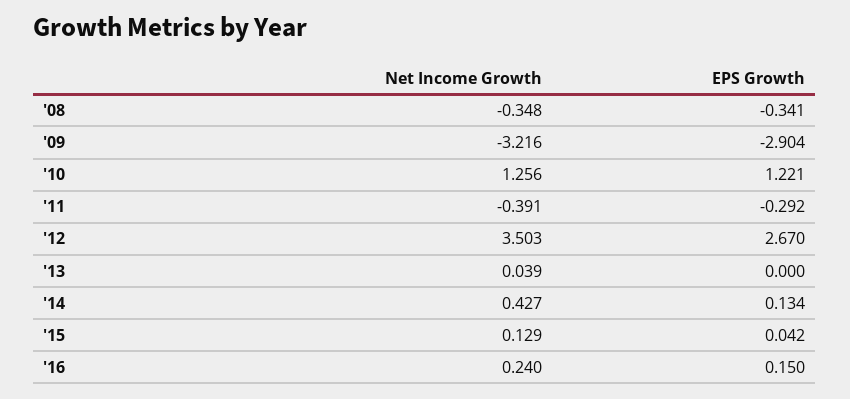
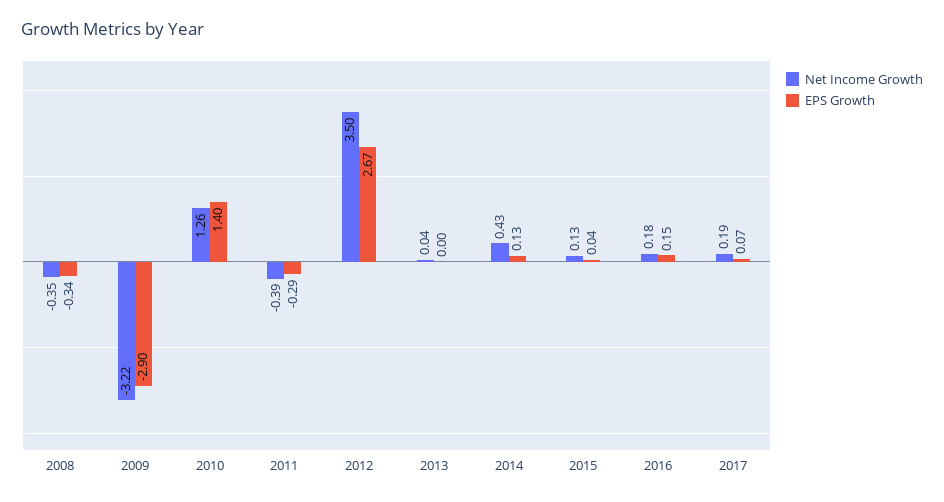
EPS Growth, '10: 1.221 -> 1.4
Net Income Growth, '16: 0.24 -> 0.18
Net Income Growth, 2017: none -> 0.19
EPS Growth, 2017: none -> 0.07

